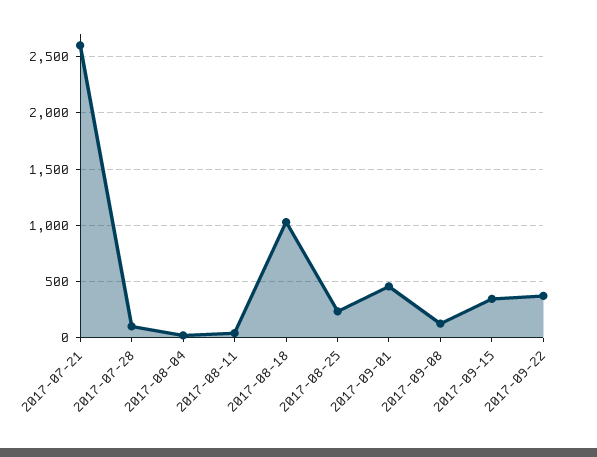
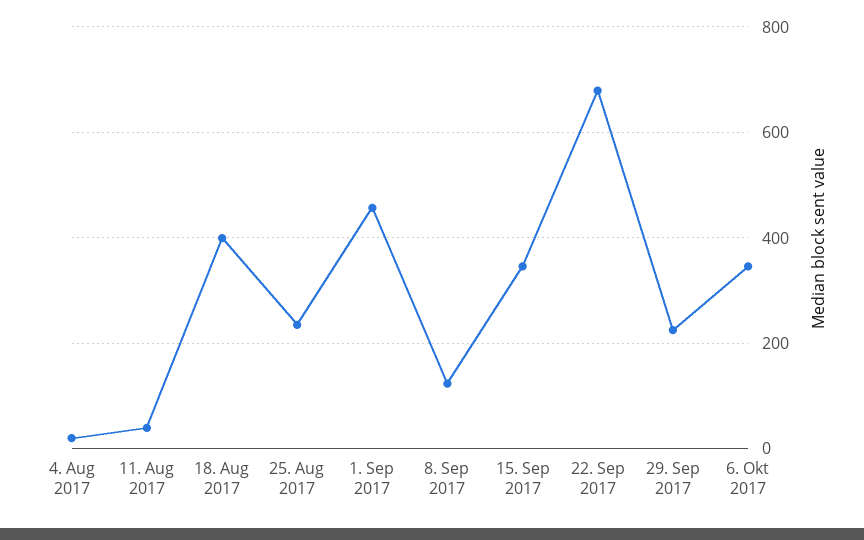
2017-07-21: 2600 -> none
2017-07-28: 100 -> none
2017-08-18: 1000 -> 400
2017-09-22: 400 -> 680
29. Sep 2017: none -> 220
6. Okt 2017: none -> 340

